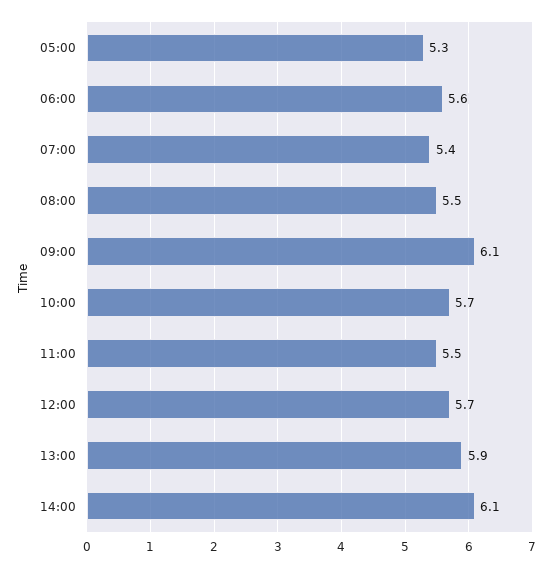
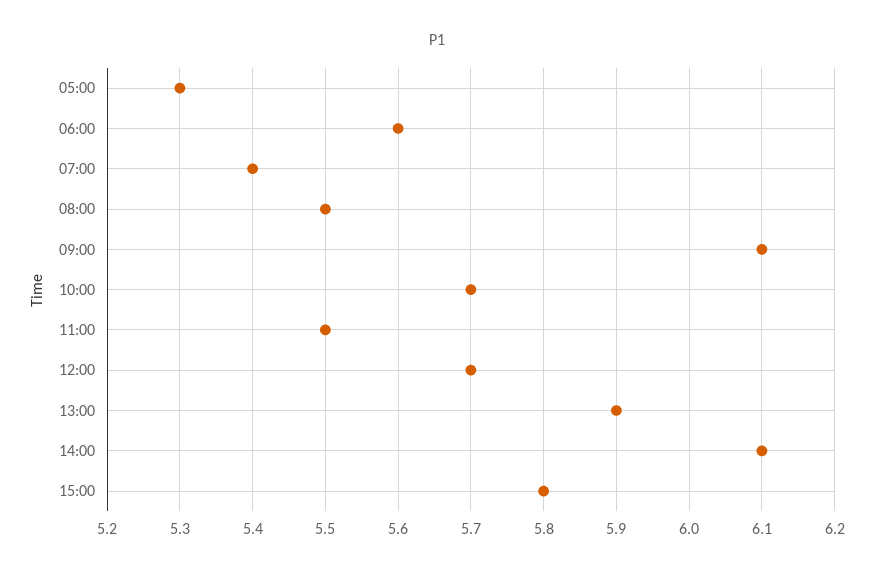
15:00: none -> 5.8

